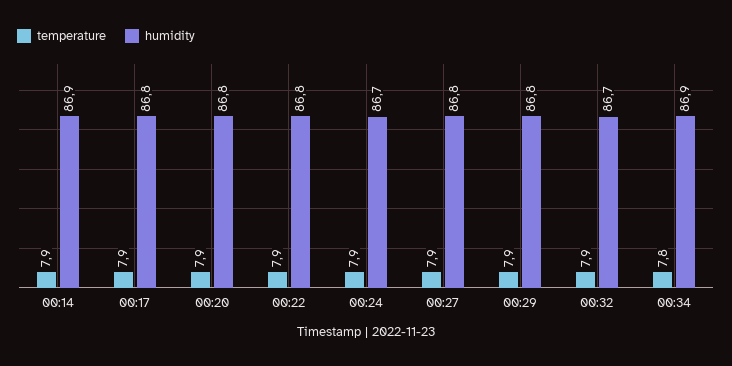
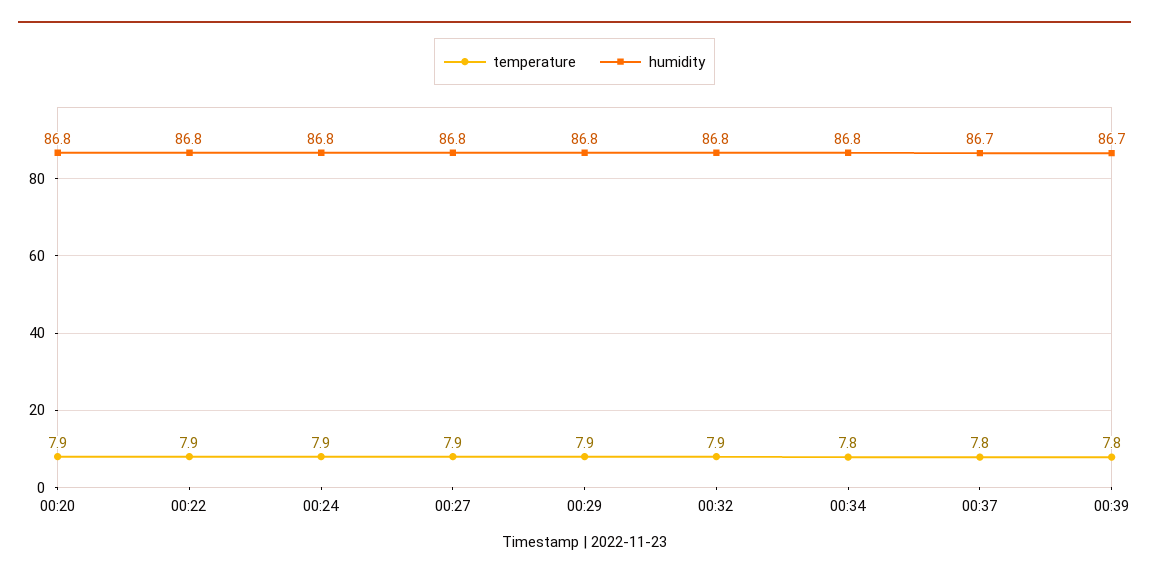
temperature, 00:14: 7.9 -> none
humidity, 00:14: 86.9 -> none
temperature, 00:17: 7.9 -> none
humidity, 00:17: 86.8 -> none
humidity, 00:24: 86.7 -> 86.8
humidity, 00:32: 86.7 -> 86.8
humidity, 00:34: 86.9 -> 86.8
temperature, 00:37: none -> 7.8
humidity, 00:37: none -> 86.7
temperature, 00:39: none -> 7.8
humidity, 00:39: none -> 86.7

